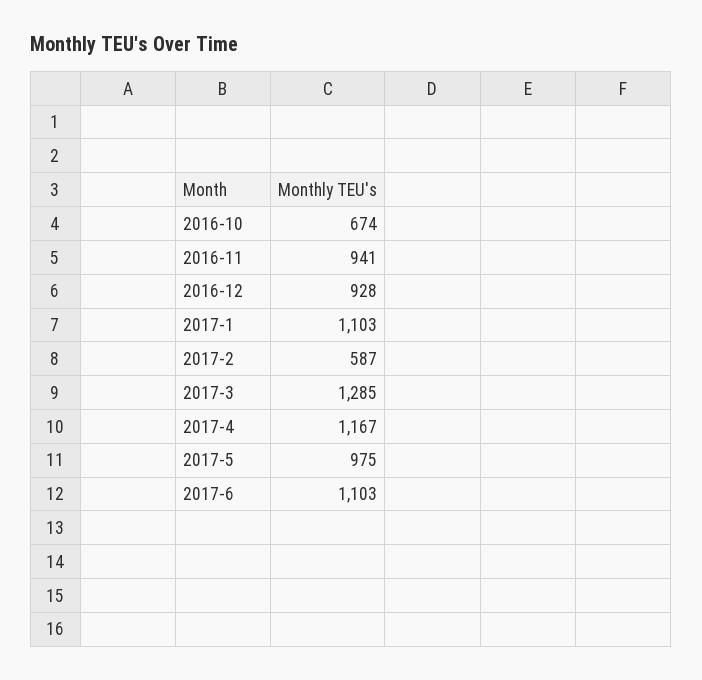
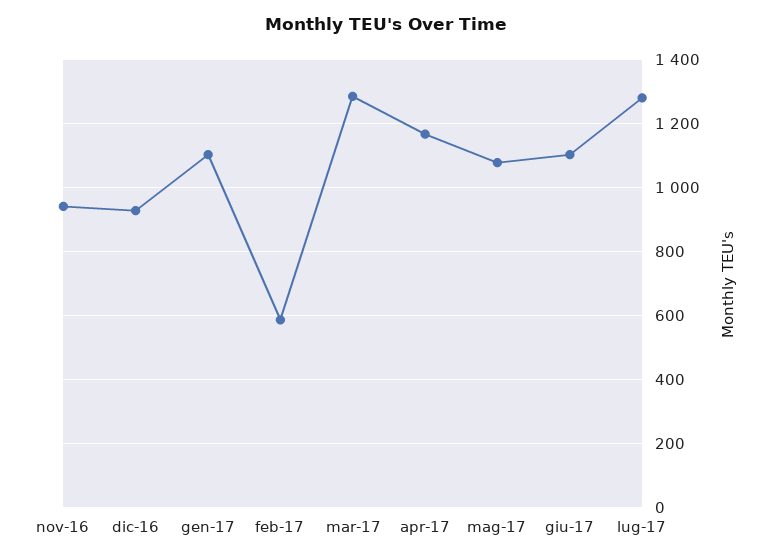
2016-10: 674 -> none
2017-5: 975 -> 1080
lug-17: none -> 1280

